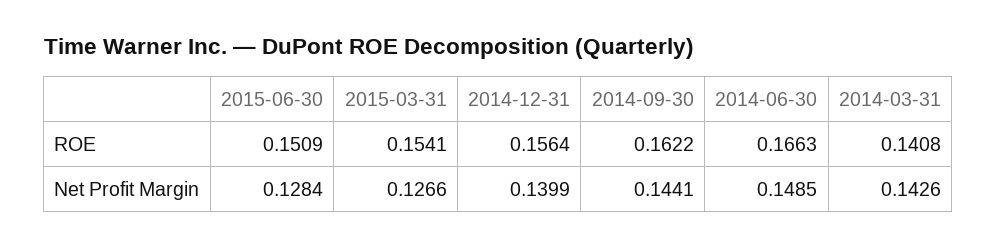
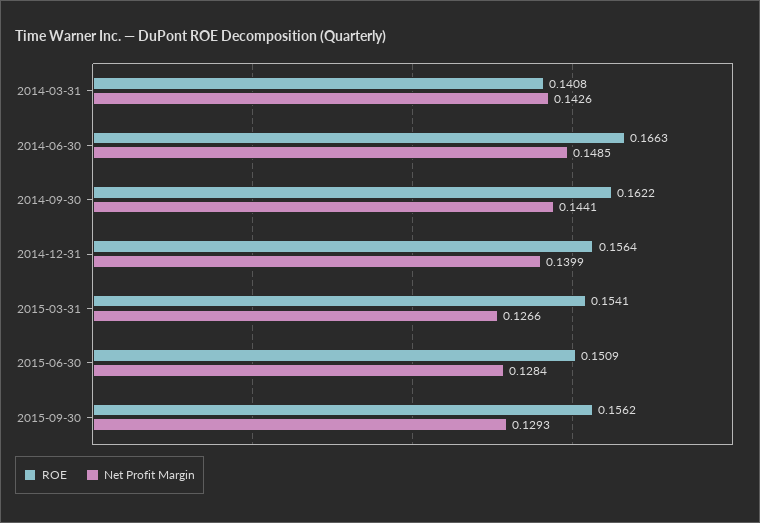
ROE, 2015-09-30: none -> 0.1562
Net Profit Margin, 2015-09-30: none -> 0.1293

